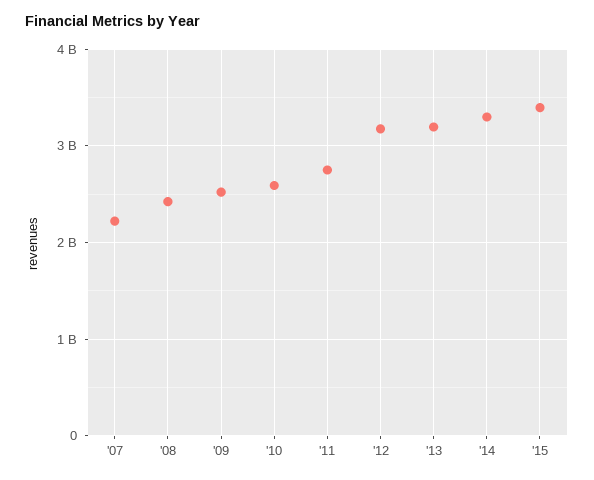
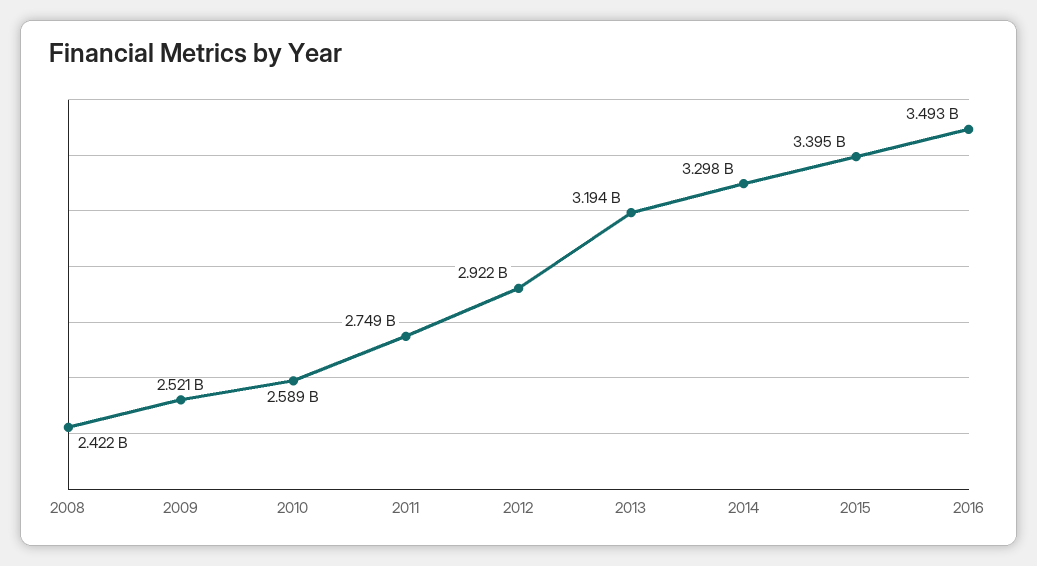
'07: 2200000000 -> none
'12: 3200000000 -> 2922000000
2016: none -> 3493000000

